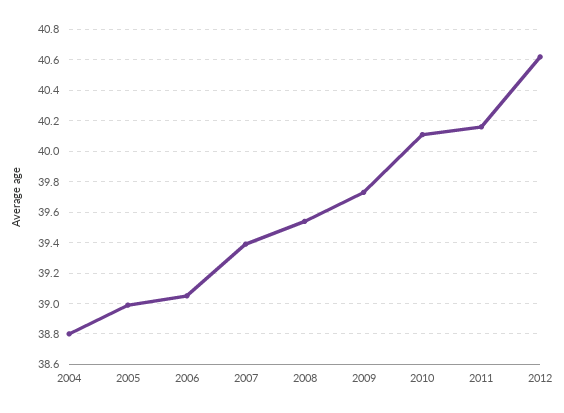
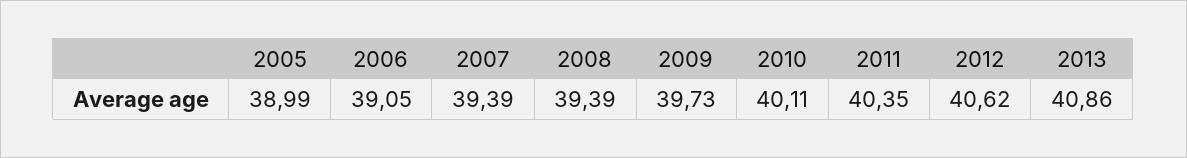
2004: 38.8 -> none
2008: 39.55 -> 39.39
2011: 40.15 -> 40.35
2013: none -> 40.86

